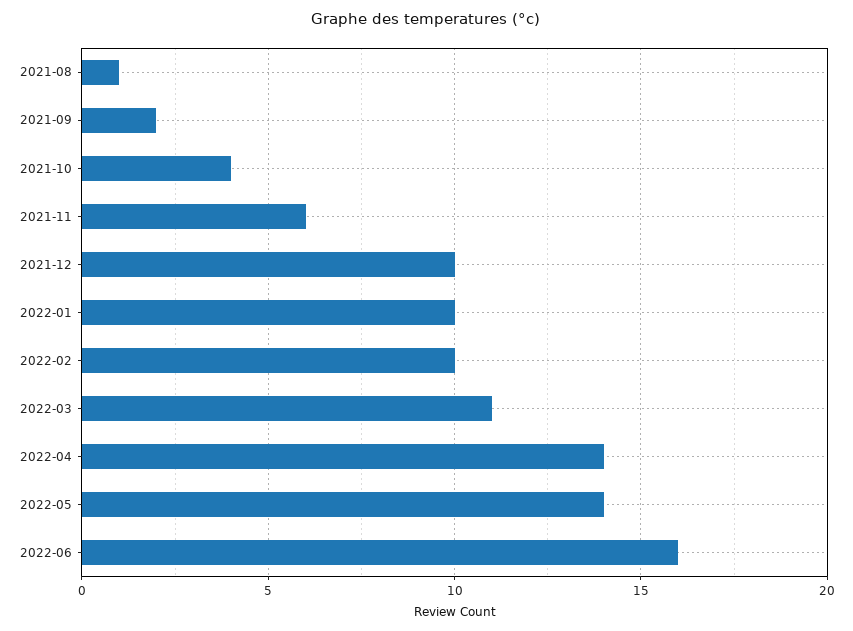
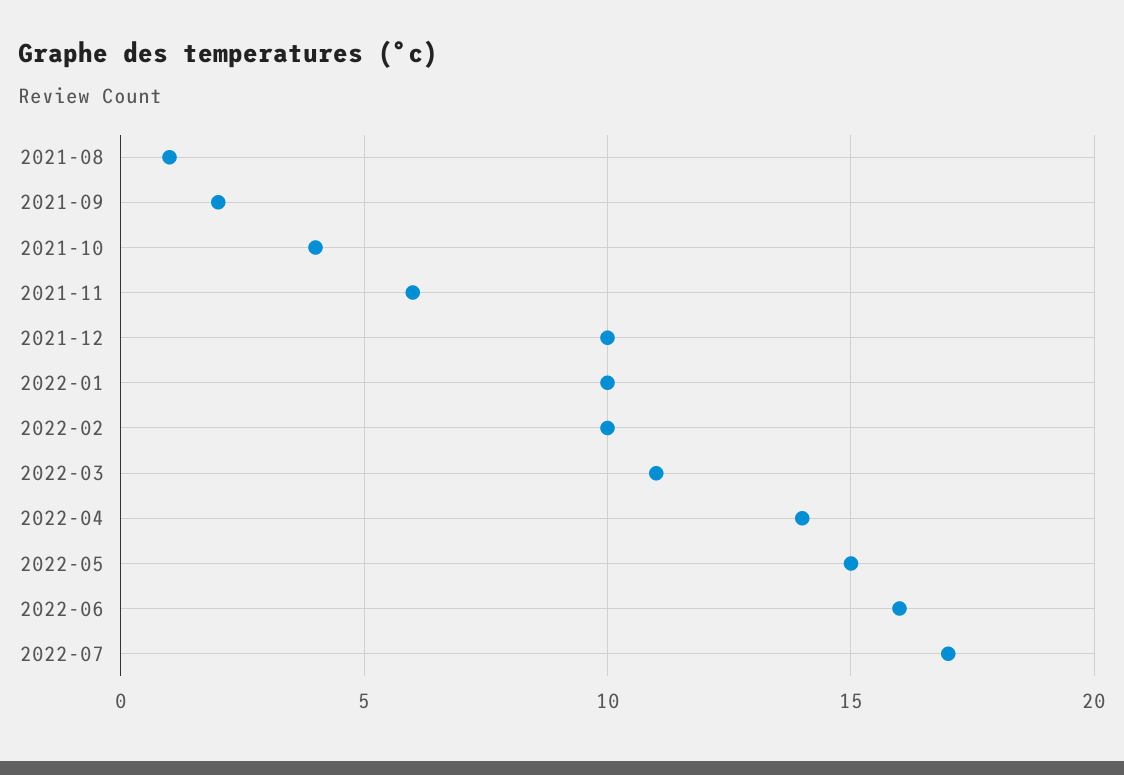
2022-05: 14 -> 15
2022-07: none -> 17

